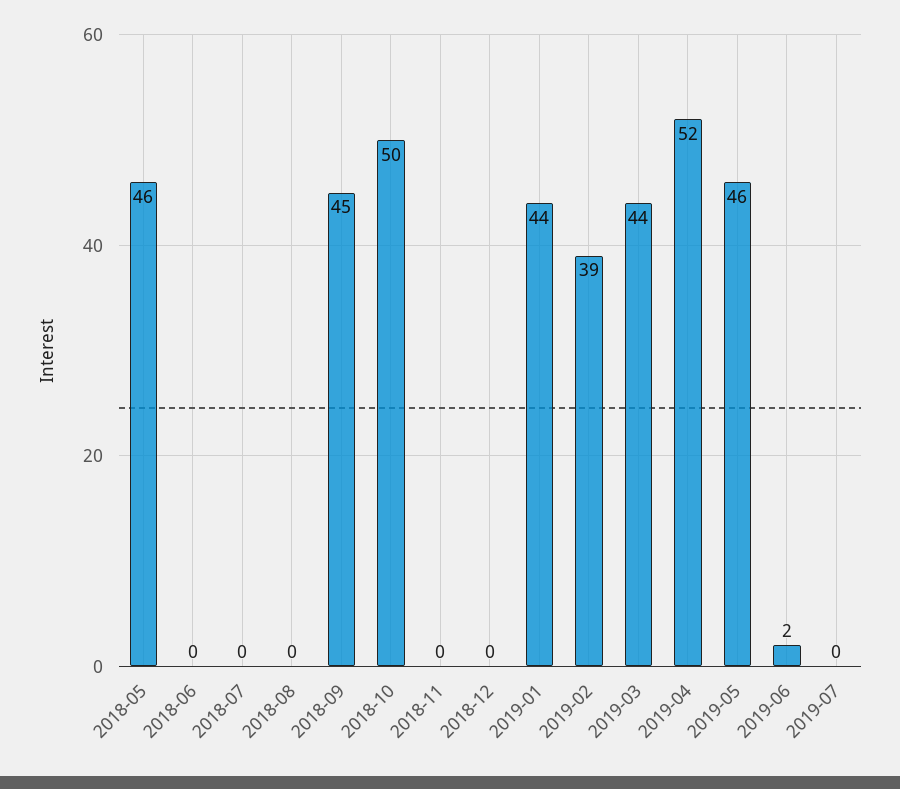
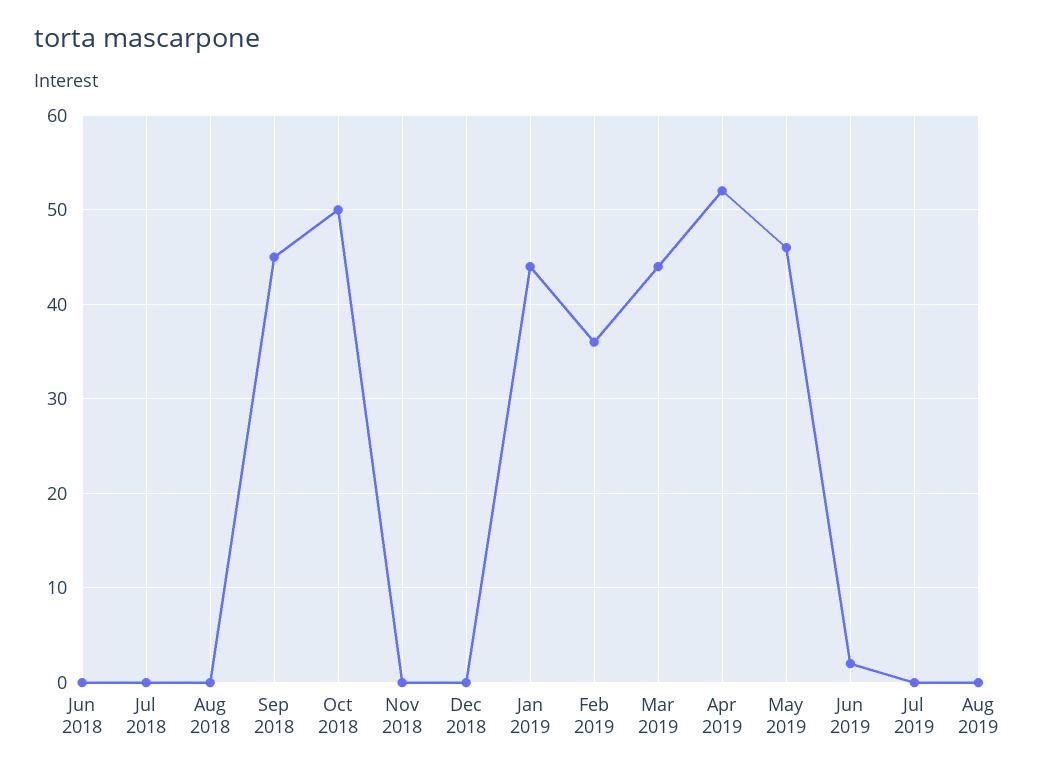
2018-05: 46 -> none
2019-02: 39 -> 36
Aug 2019: none -> 0

